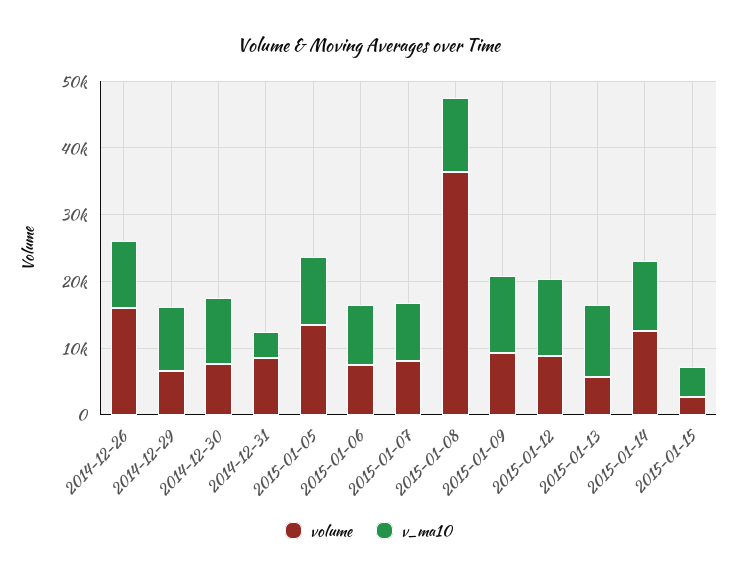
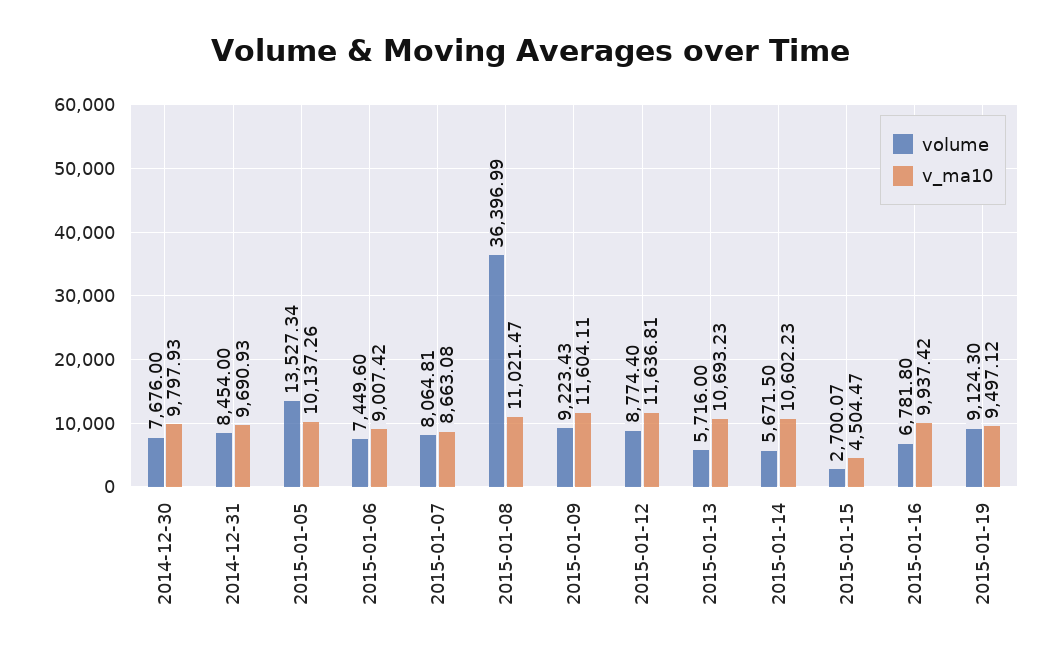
volume, 2014-12-26: 16000 -> none
v_ma10, 2014-12-26: 10000 -> none
volume, 2014-12-29: 6000 -> none
v_ma10, 2014-12-29: 10000 -> none
v_ma10, 2014-12-31: 4000 -> 9690.93
volume, 2015-01-14: 12000 -> 5671.5
volume, 2015-01-16: none -> 6781.8
v_ma10, 2015-01-16: none -> 9937.42
volume, 2015-01-19: none -> 9124.3
v_ma10, 2015-01-19: none -> 9497.12

